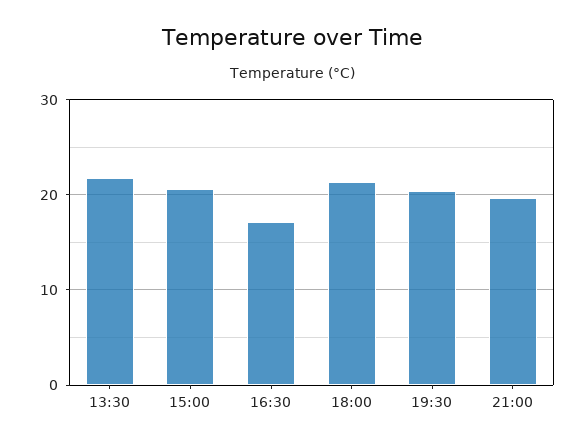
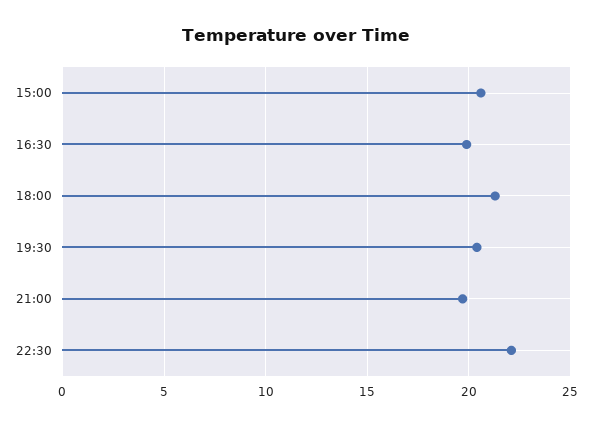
13:30: 22 -> none
16:30: 17 -> 20
22:30: none -> 22

